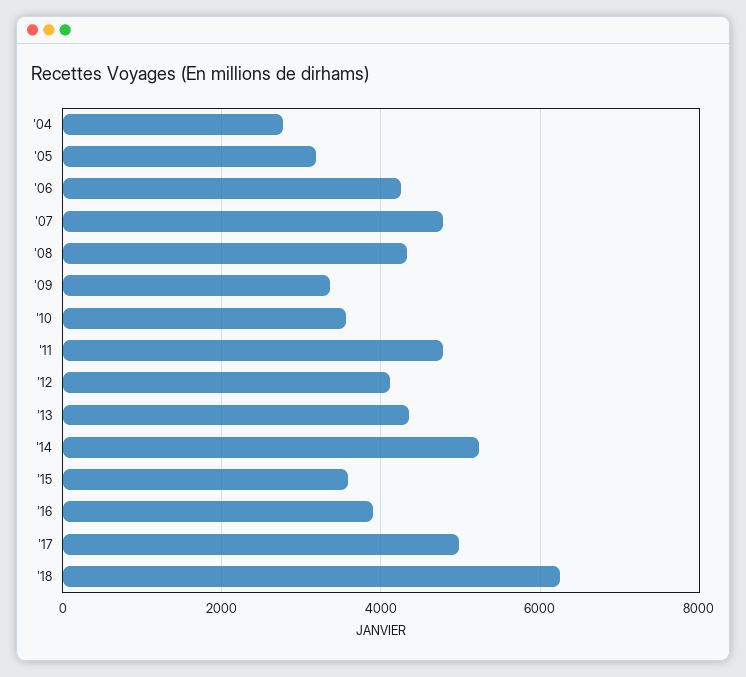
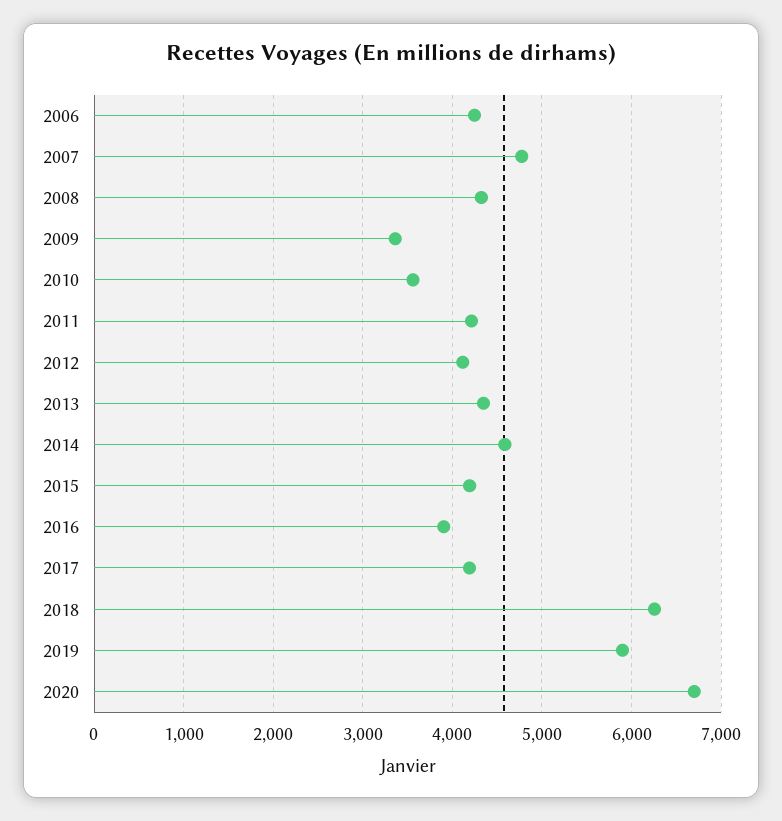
'04: 2800 -> none
'05: 3200 -> none
'11: 4800 -> 4200
'14: 5200 -> 4600
'15: 3600 -> 4200
'17: 5000 -> 4200
2019: none -> 5900
2020: none -> 6700

